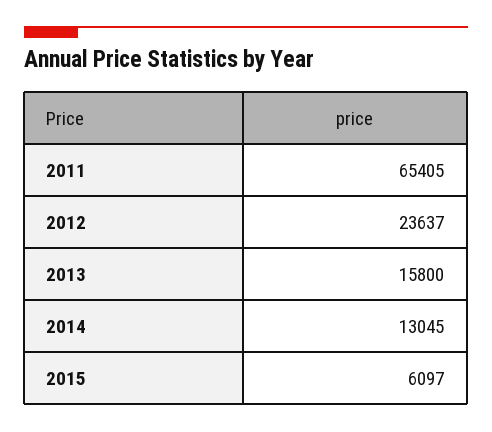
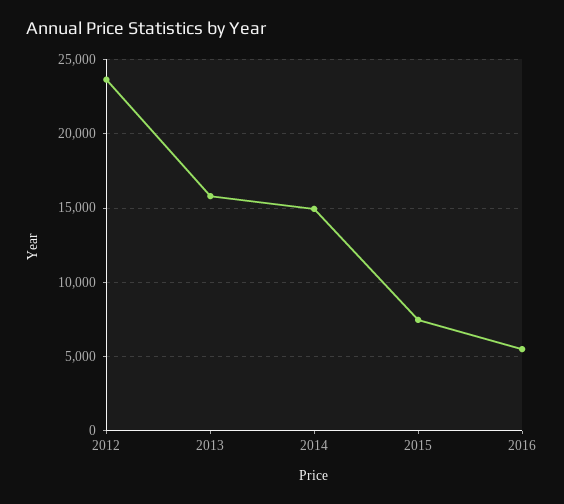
2011: 65405 -> none
2014: 13045 -> 15000
2015: 6097 -> 7500
2016: none -> 5500

